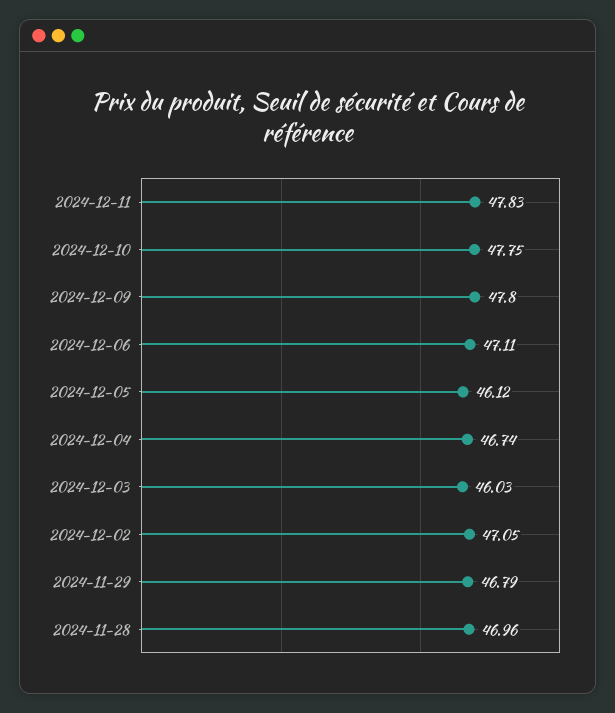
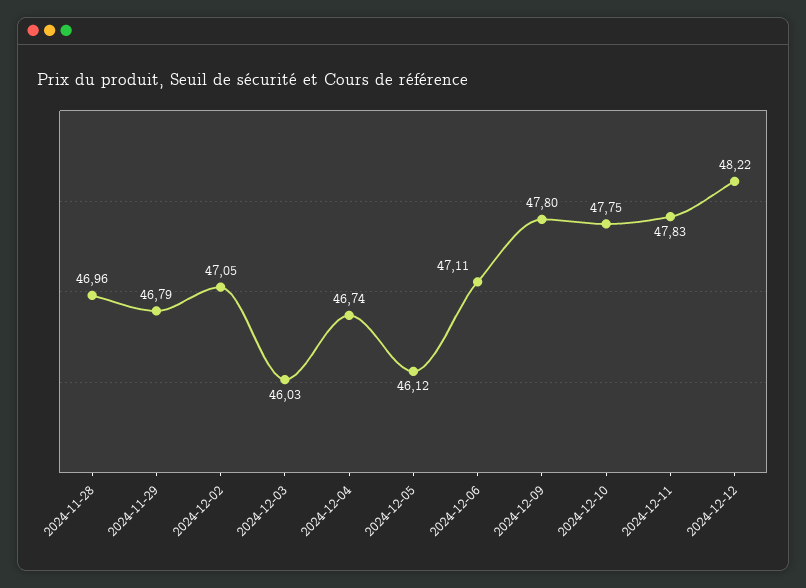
2024-12-12: none -> 48.22

